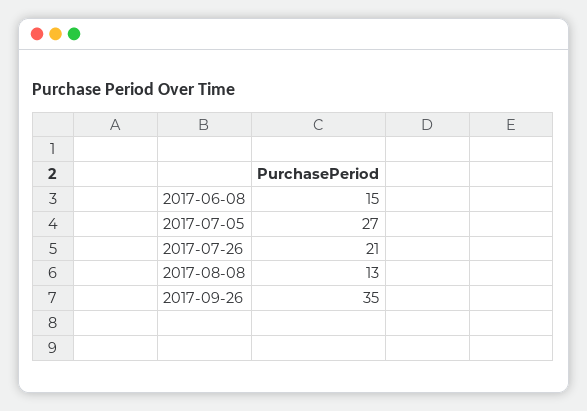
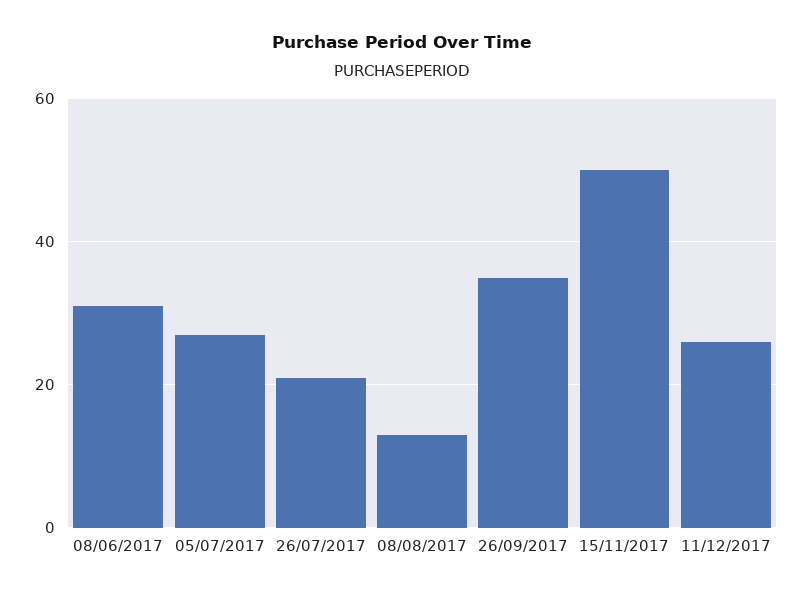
2017-06-08: 15 -> 30
15/11/2017: none -> 50
11/12/2017: none -> 25

